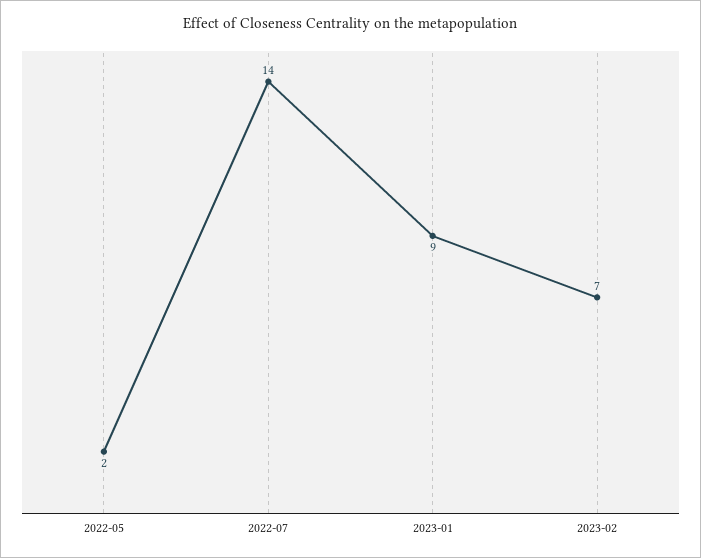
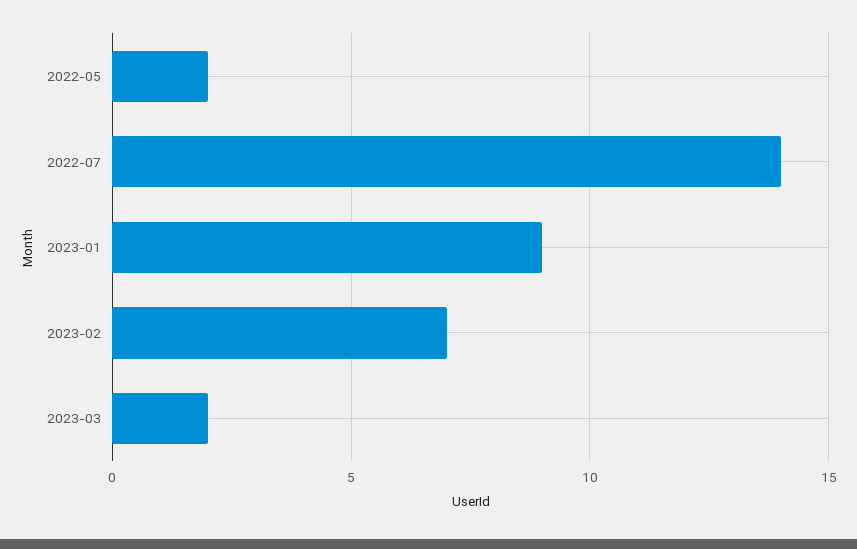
2023-03: none -> 2

